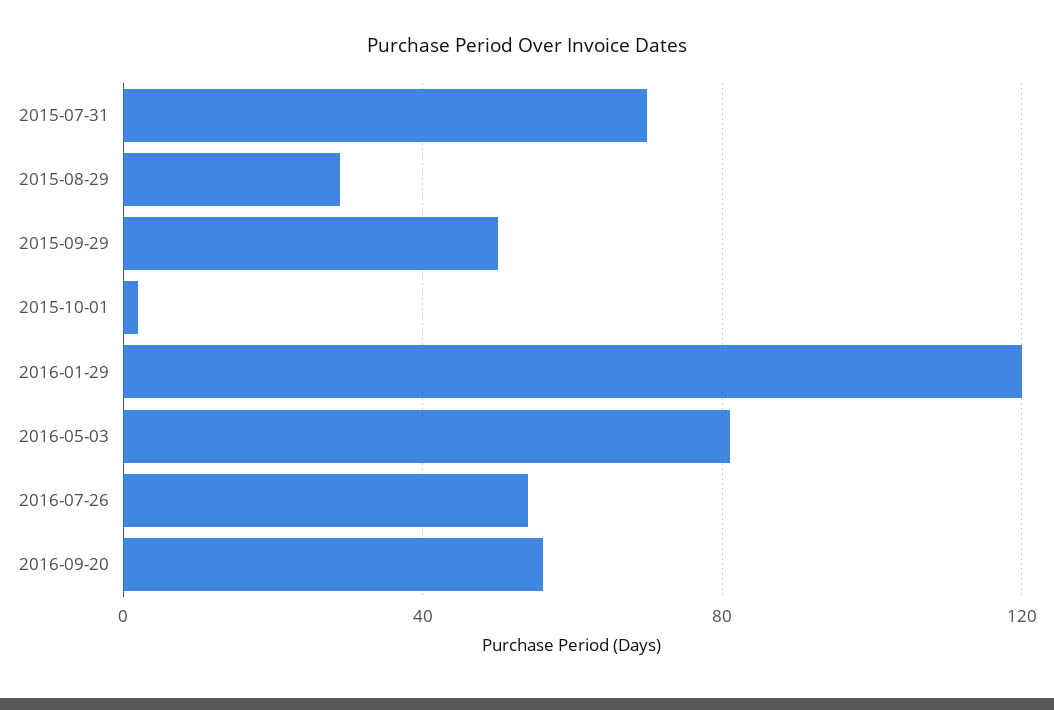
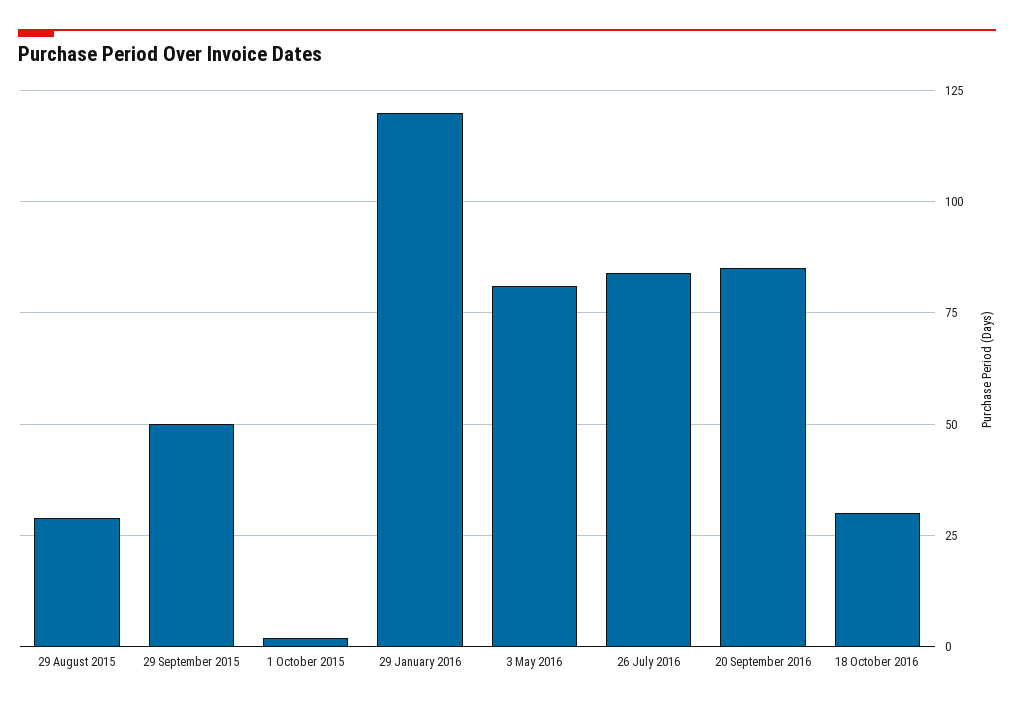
2015-07-31: 70 -> none
2016-07-26: 55 -> 85
2016-09-20: 55 -> 85
18 October 2016: none -> 30

